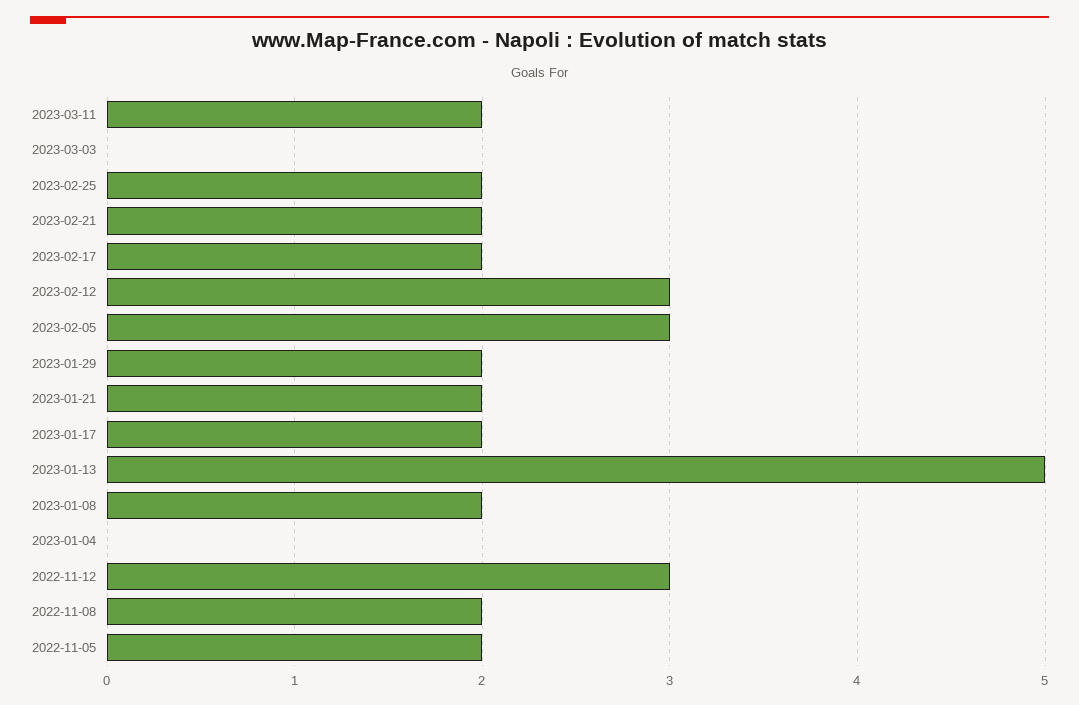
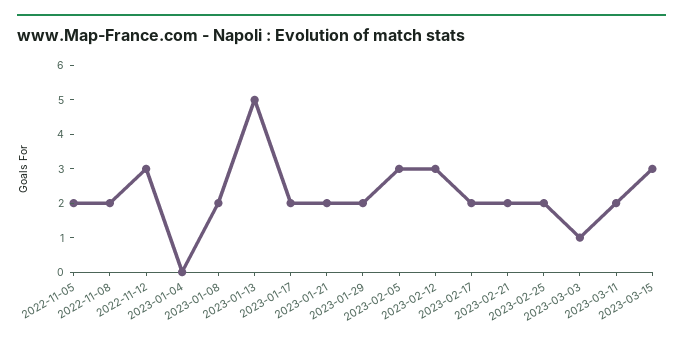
2023-03-03: 0 -> 1
2023-03-15: none -> 3

